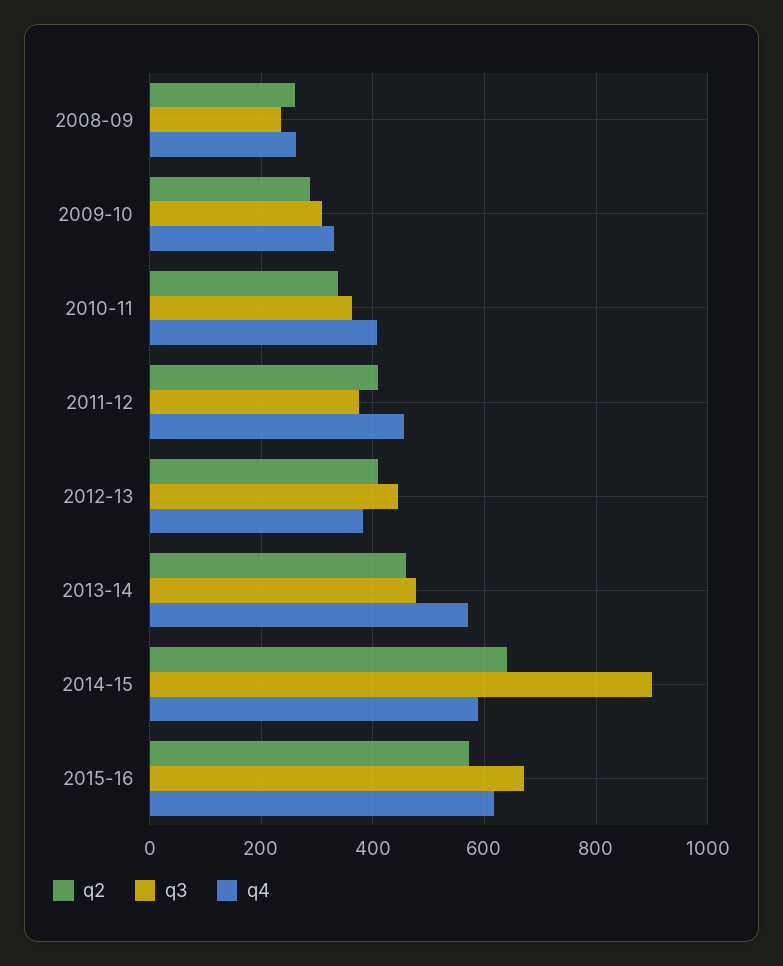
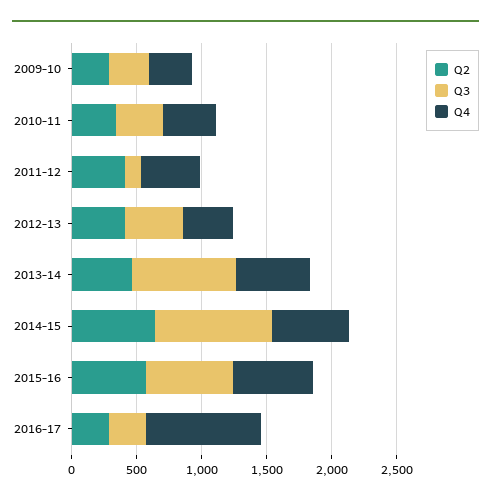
q2, 2008-09: 260 -> none
q3, 2008-09: 240 -> none
q4, 2008-09: 260 -> none
q3, 2011-12: 380 -> 100
q3, 2013-14: 480 -> 800
q2, 2016-17: none -> 300
q3, 2016-17: none -> 300
q4, 2016-17: none -> 900

